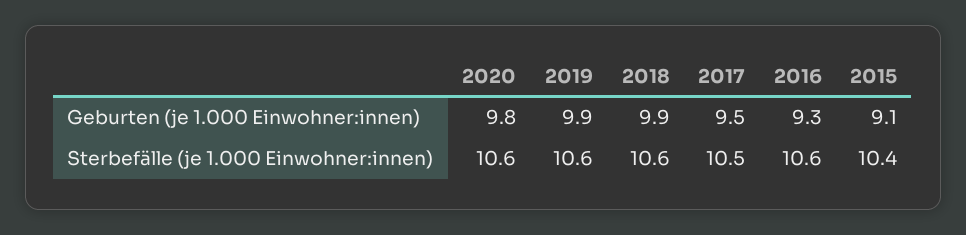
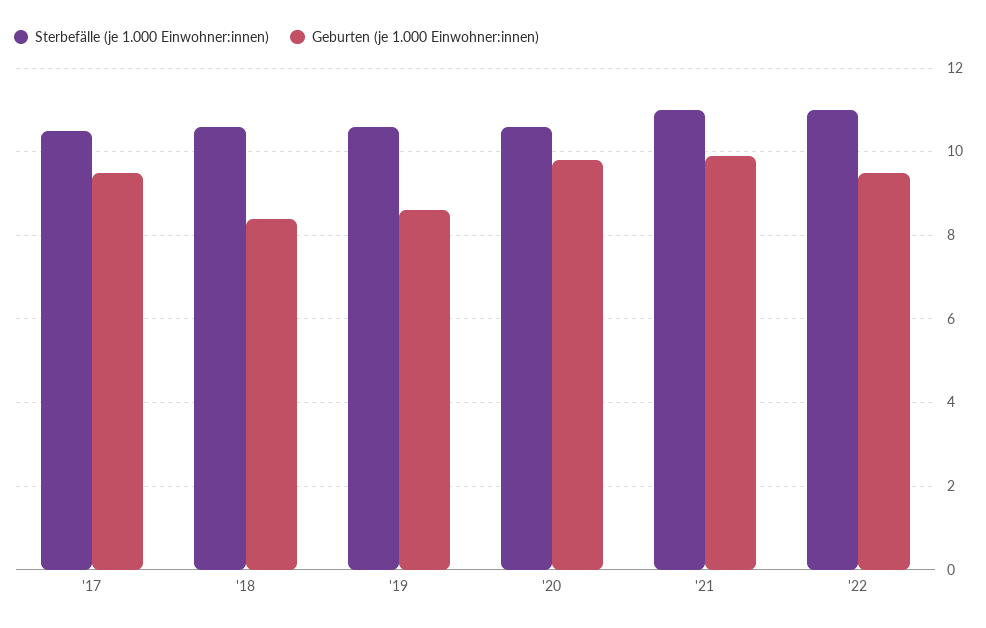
Geburten (je 1.000 Einwohner:innen), 2019: 9.9 -> 8.5
Geburten (je 1.000 Einwohner:innen), 2018: 9.9 -> 8.5
Geburten (je 1.000 Einwohner:innen), 2016: 9.3 -> none
Geburten (je 1.000 Einwohner:innen), 2015: 9.1 -> none
Sterbefälle (je 1.000 Einwohner:innen), 2016: 10.6 -> none
Sterbefälle (je 1.000 Einwohner:innen), 2015: 10.4 -> none
Sterbefälle (je 1.000 Einwohner:innen), '21: none -> 11
Geburten (je 1.000 Einwohner:innen), '21: none -> 10
Sterbefälle (je 1.000 Einwohner:innen), '22: none -> 11
Geburten (je 1.000 Einwohner:innen), '22: none -> 9.5

